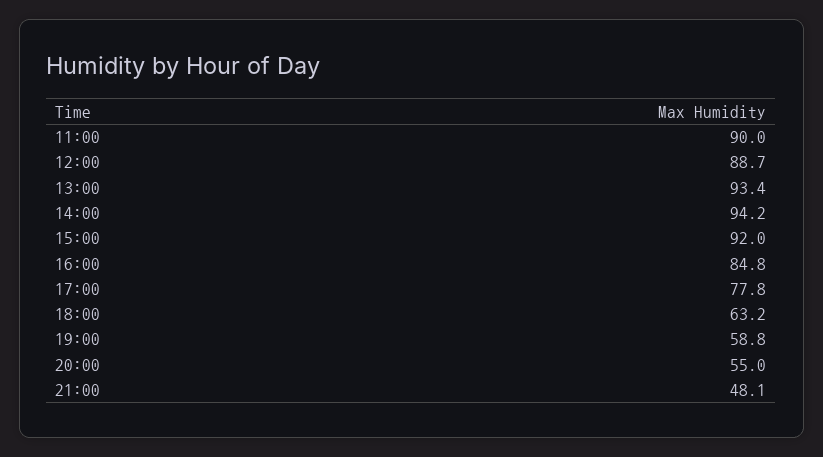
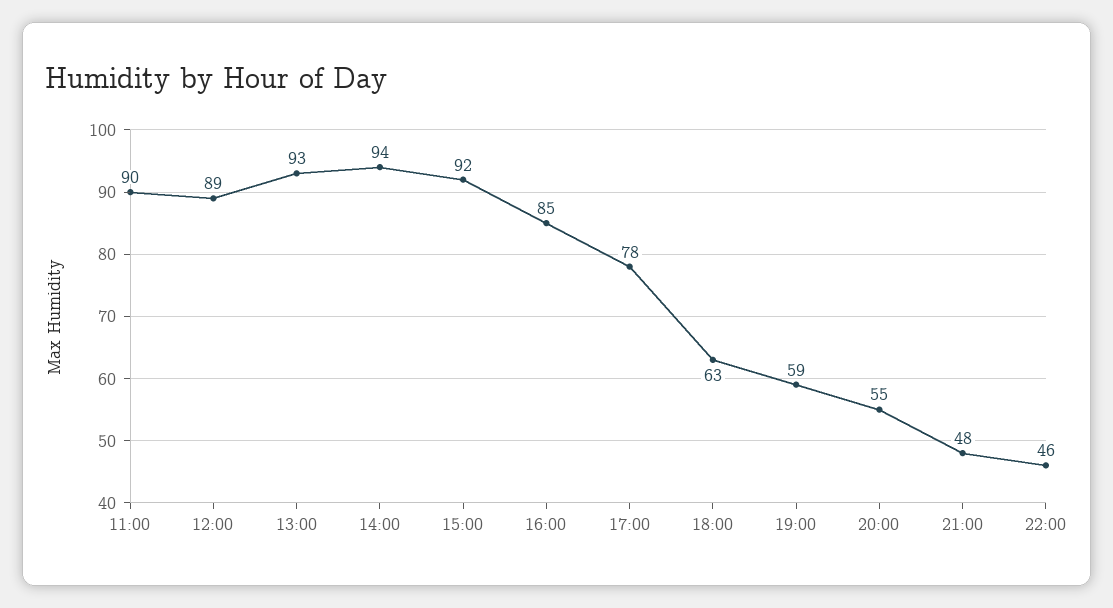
22:00: none -> 46

